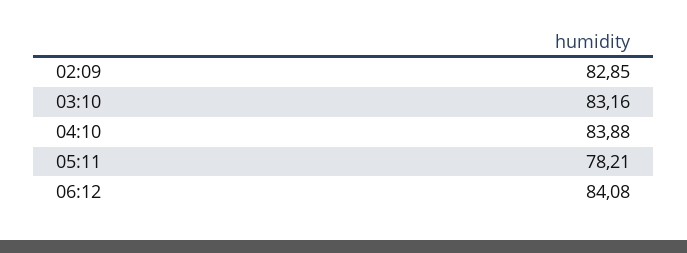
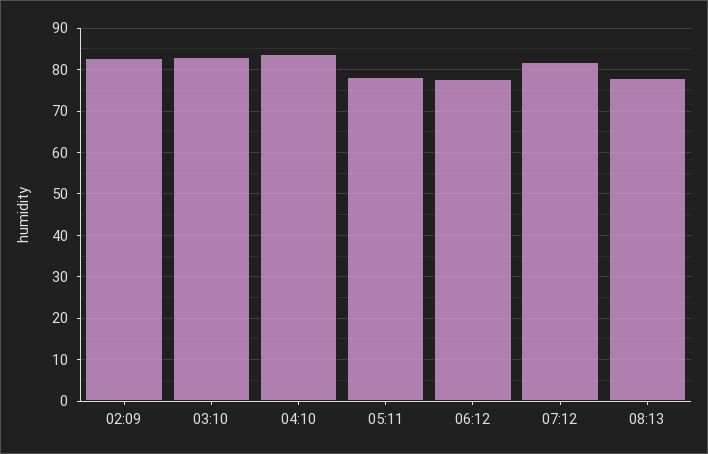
06:12: 84.08 -> 78
07:12: none -> 82
08:13: none -> 78

